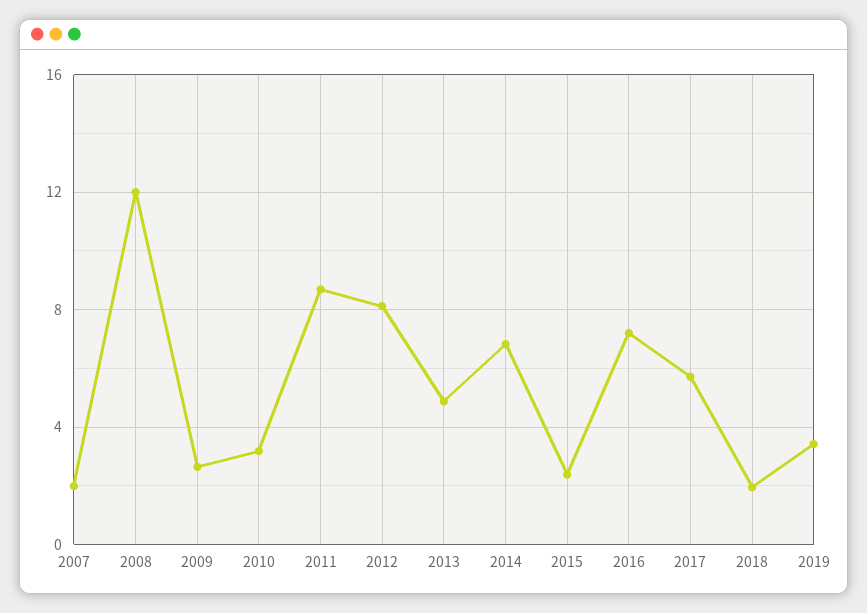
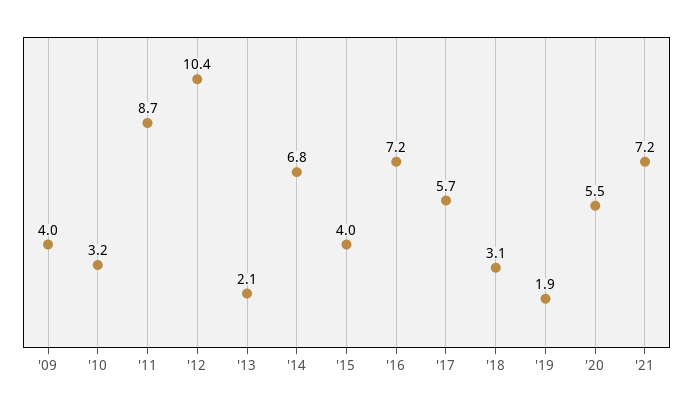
2007: 2 -> none
2008: 12 -> none
2009: 2.5 -> 4
2012: 8 -> 10.4
2013: 5 -> 2.1
2015: 2.5 -> 4
2018: 2 -> 3.1
2019: 3.5 -> 1.9
'20: none -> 5.5
'21: none -> 7.2

